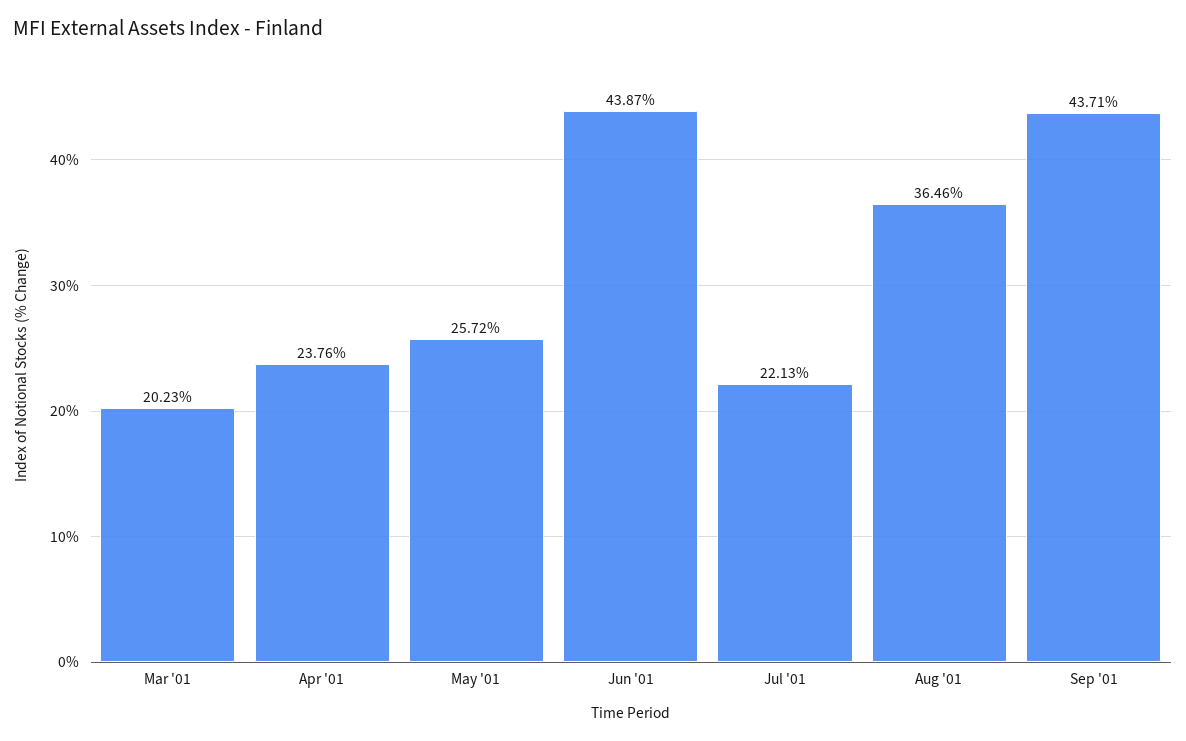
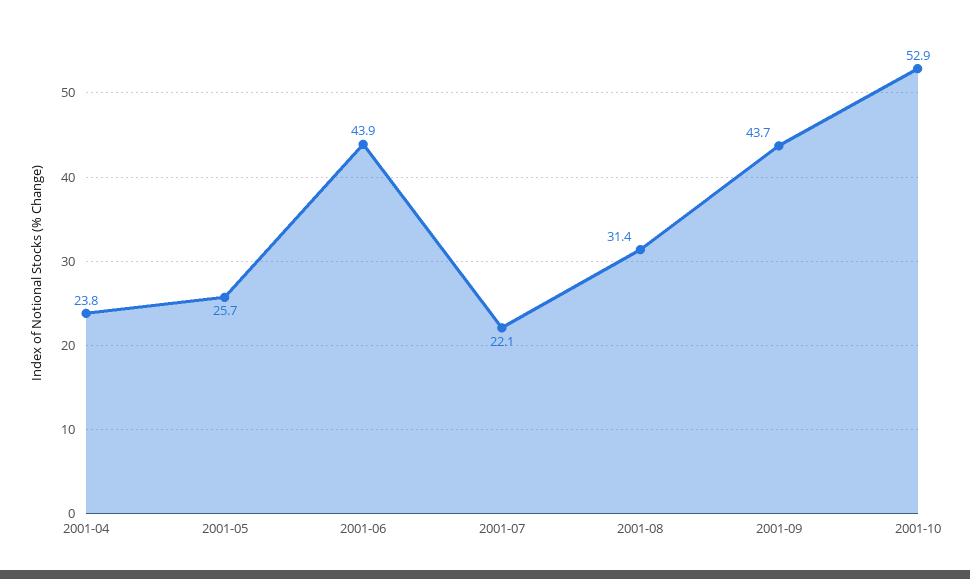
Mar '01: 20.23 -> none
Aug '01: 36.46 -> 31.4
2001-10: none -> 52.9

